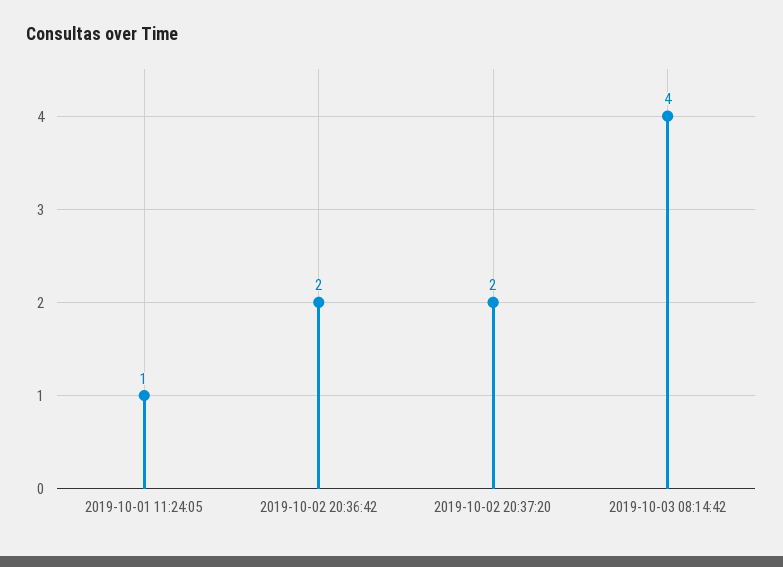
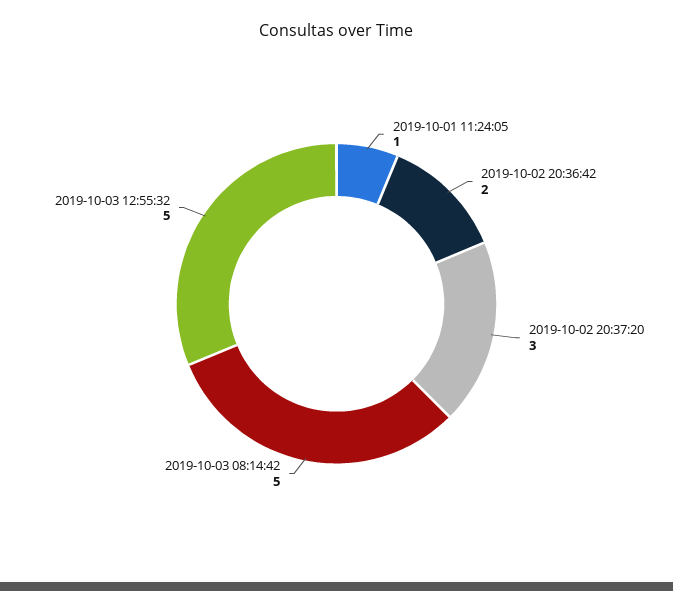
2019-10-02 20:37:20: 2 -> 3
2019-10-03 08:14:42: 4 -> 5
2019-10-03 12:55:32: none -> 5

